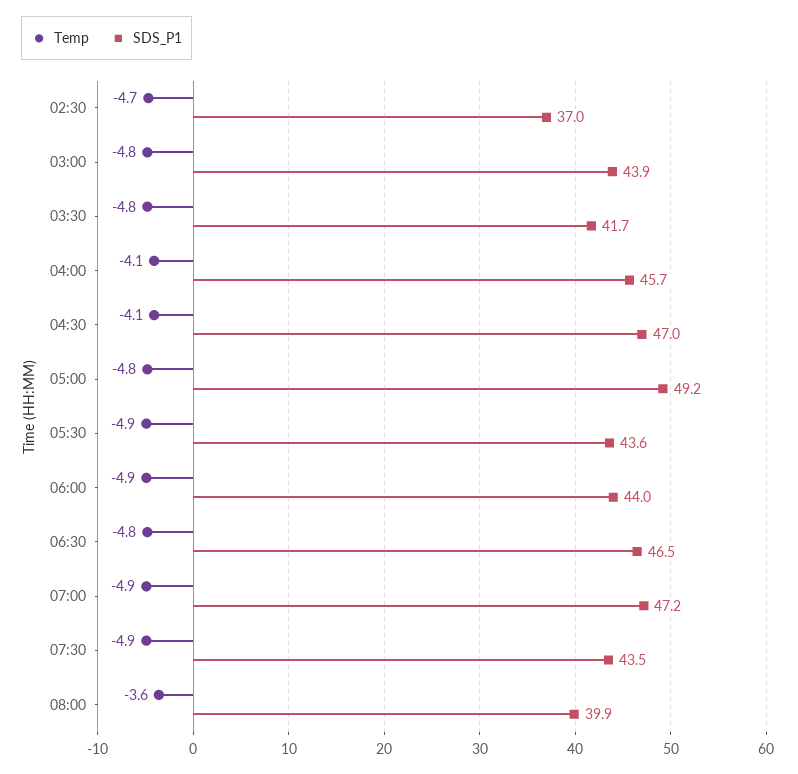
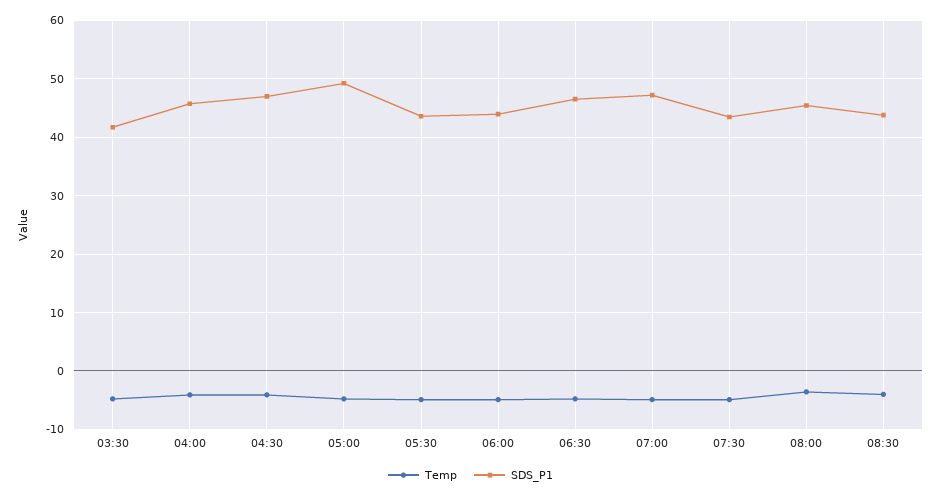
Temp, 02:30: -4.7 -> none
SDS_P1, 02:30: 37 -> none
Temp, 03:00: -4.8 -> none
SDS_P1, 03:00: 43.9 -> none
SDS_P1, 08:00: 39.9 -> 46
Temp, 08:30: none -> -4
SDS_P1, 08:30: none -> 44

